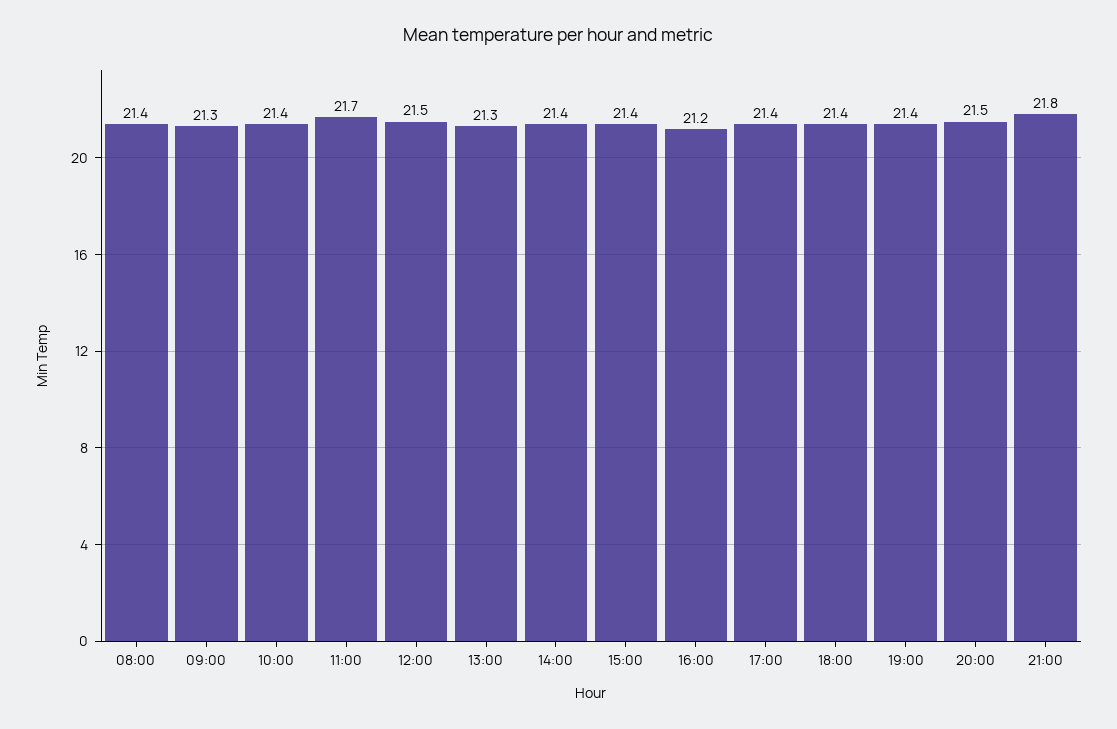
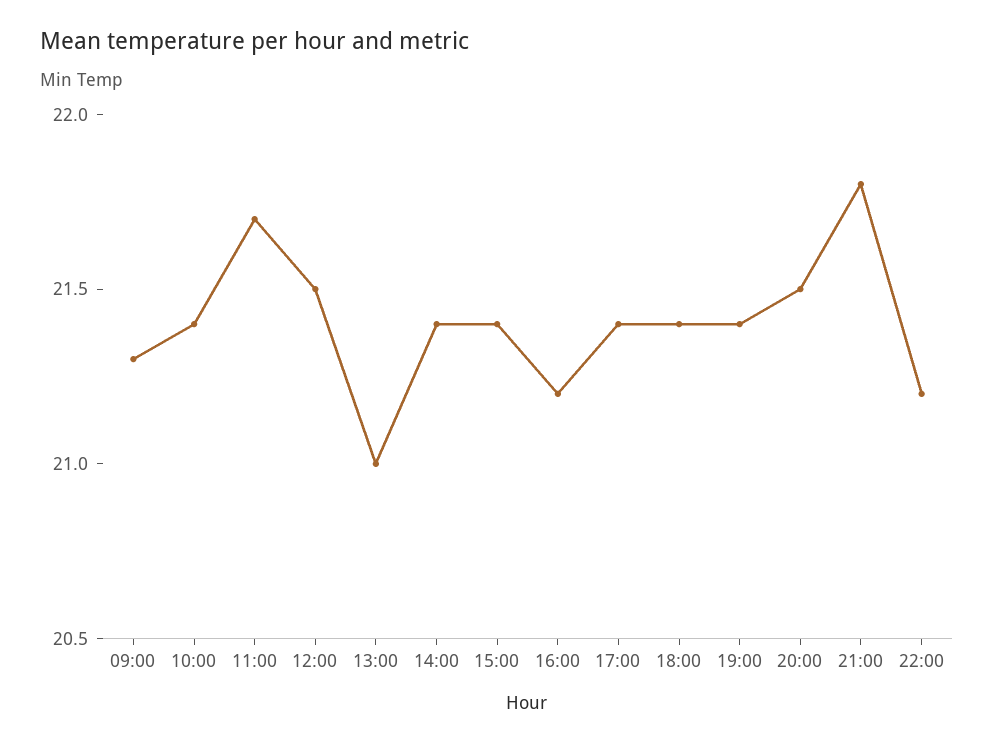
08:00: 21.4 -> none
13:00: 21.3 -> 21
22:00: none -> 21.2

